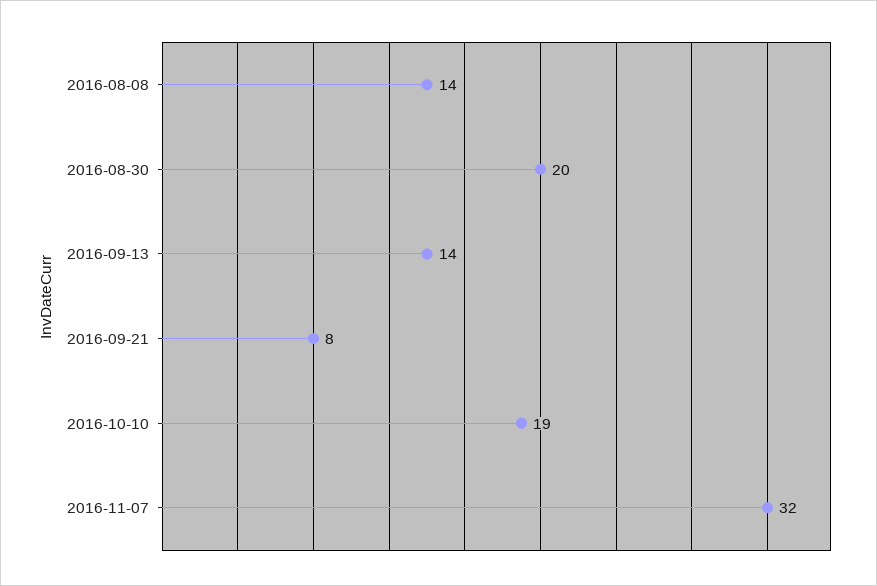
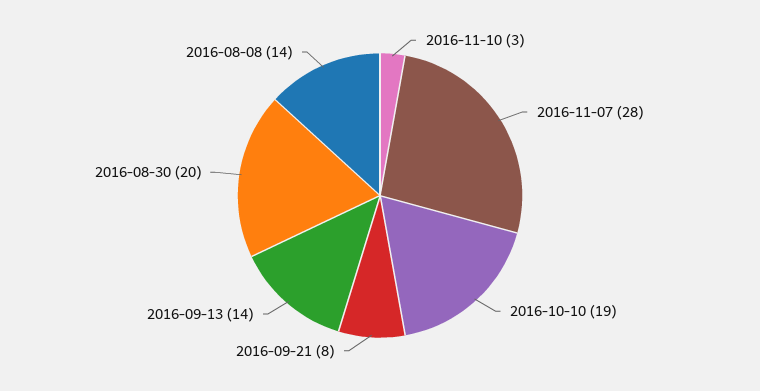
2016-11-07: 32 -> 28
2016-11-10: none -> 3

